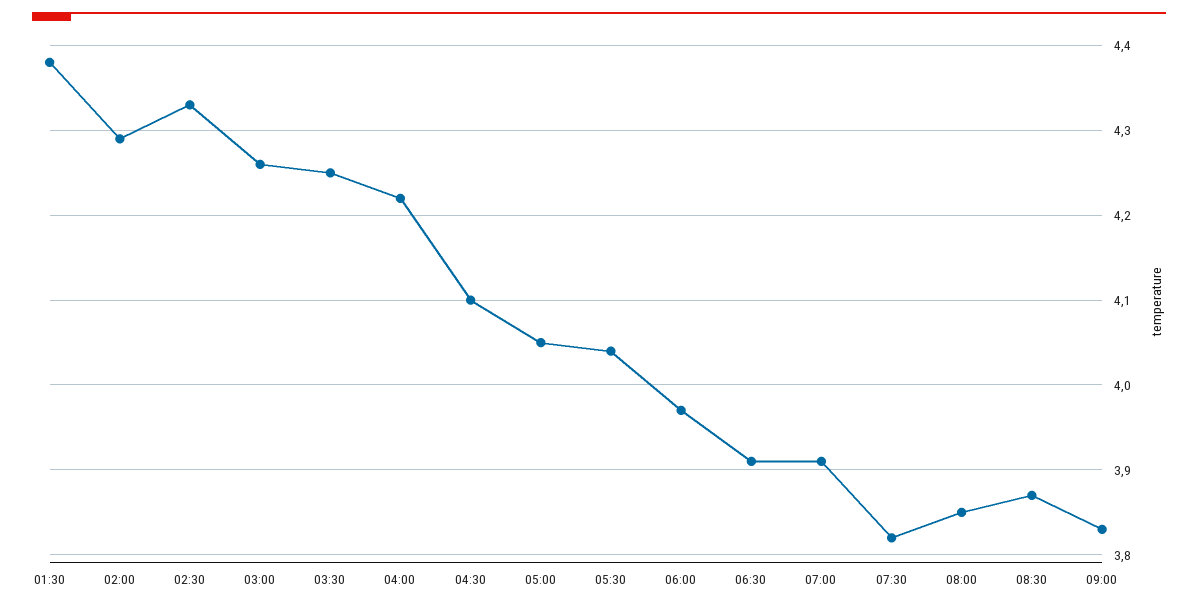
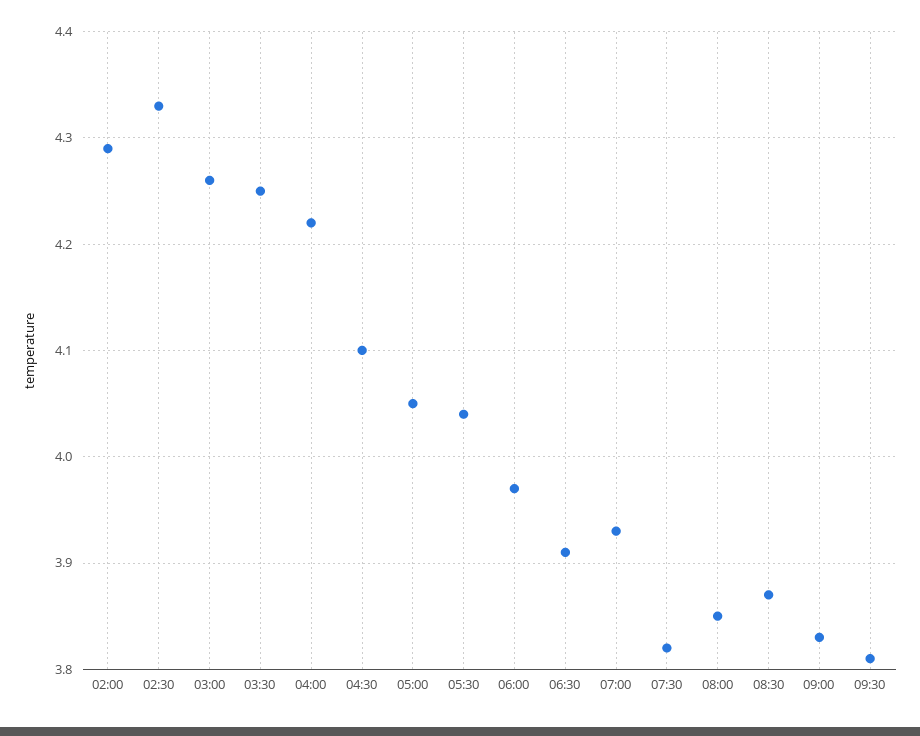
01:30: 4.38 -> none
07:00: 3.91 -> 3.93
09:30: none -> 3.81

